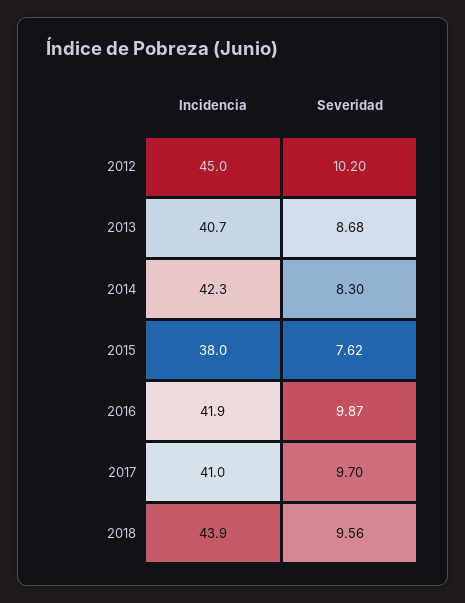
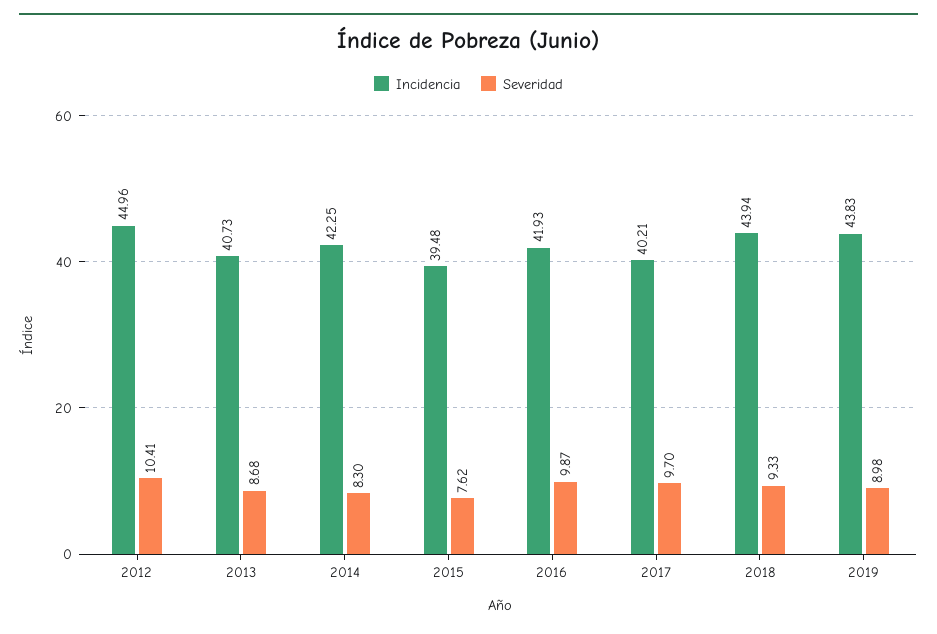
Severidad, 2012: 10.2 -> 10.41
Incidencia, 2015: 38 -> 39.48
Incidencia, 2017: 41 -> 40.21
Severidad, 2018: 9.56 -> 9.33
Incidencia, 2019: none -> 43.83
Severidad, 2019: none -> 8.98

